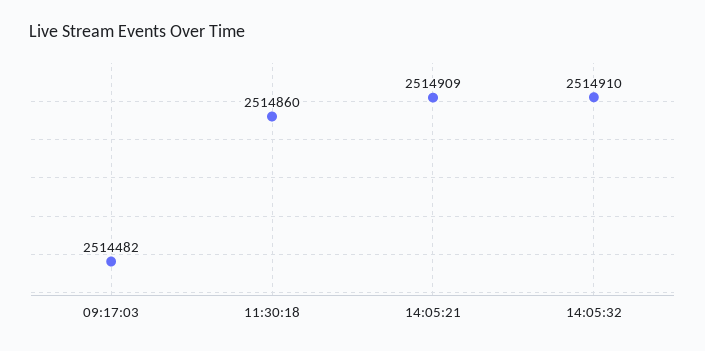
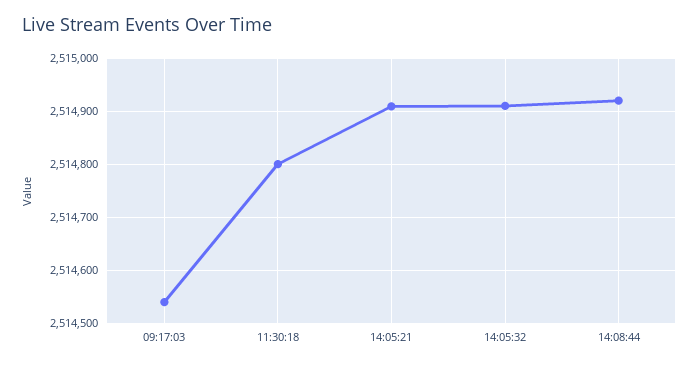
09:17:03: 2514482 -> 2514540
11:30:18: 2514860 -> 2514800
14:08:44: none -> 2514920

